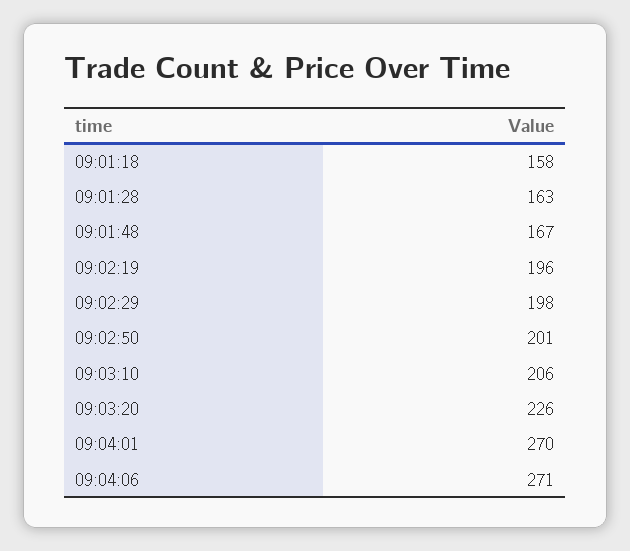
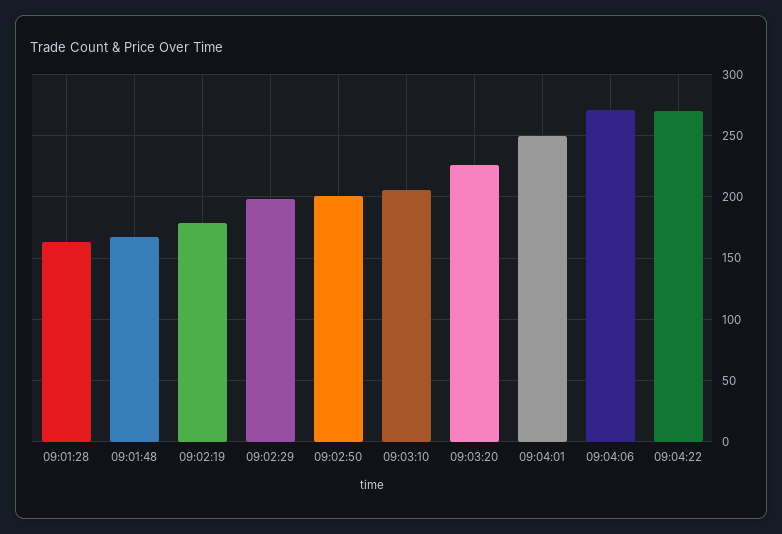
09:01:18: 158 -> none
09:02:19: 196 -> 180
09:04:01: 270 -> 250
09:04:22: none -> 270

